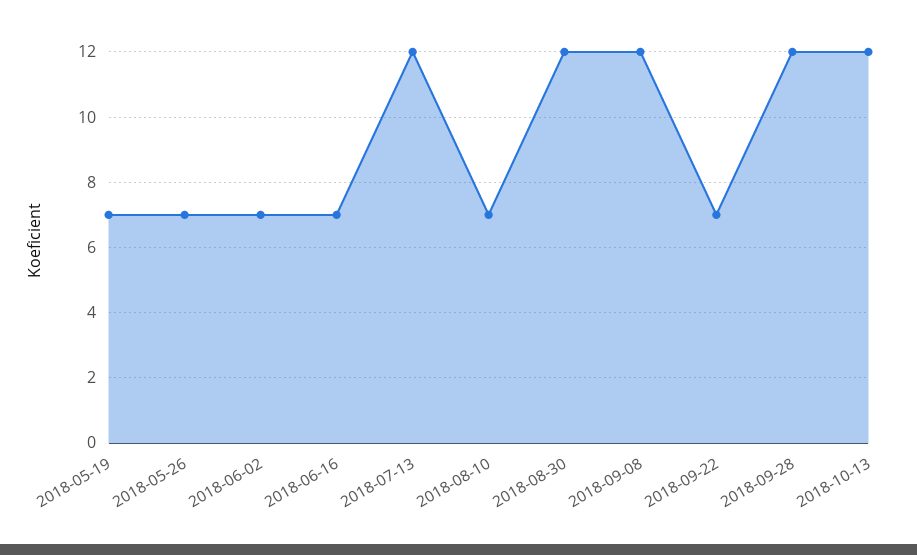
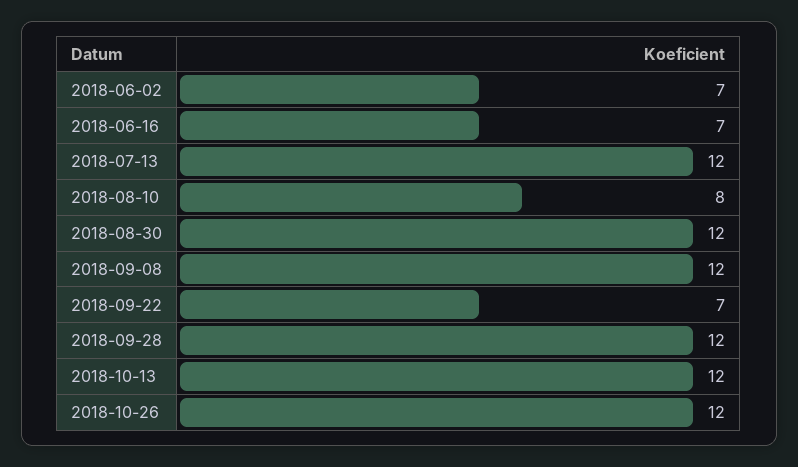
2018-05-19: 7 -> none
2018-05-26: 7 -> none
2018-08-10: 7 -> 8
2018-10-26: none -> 12

